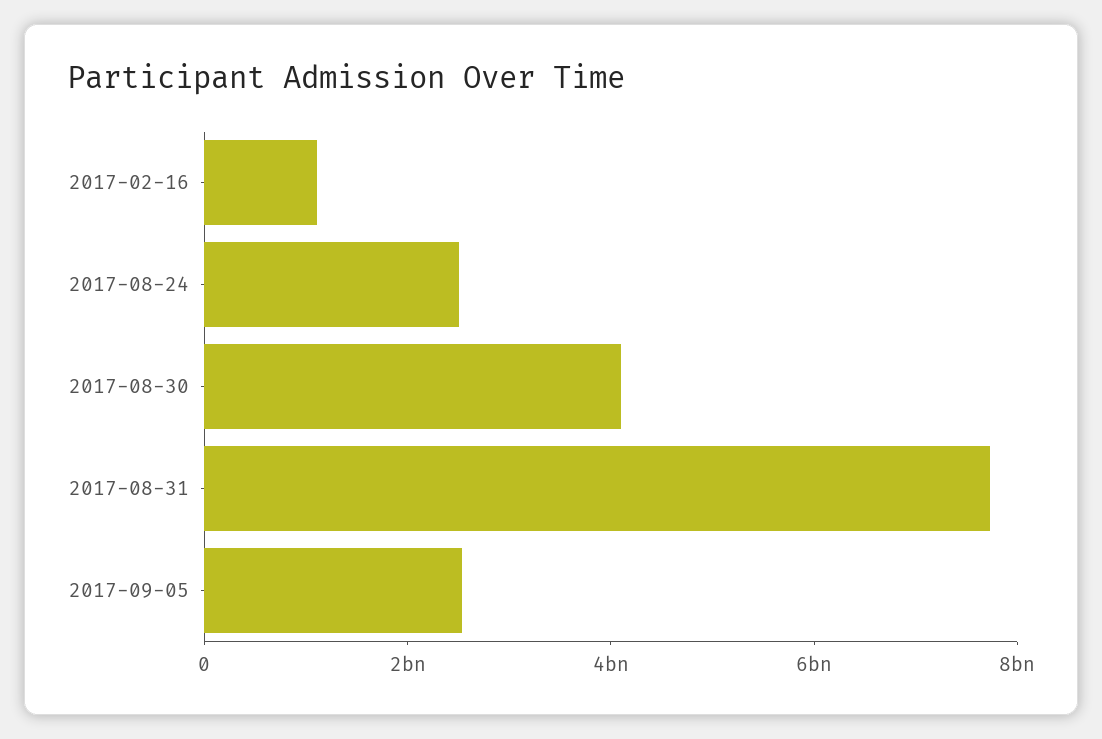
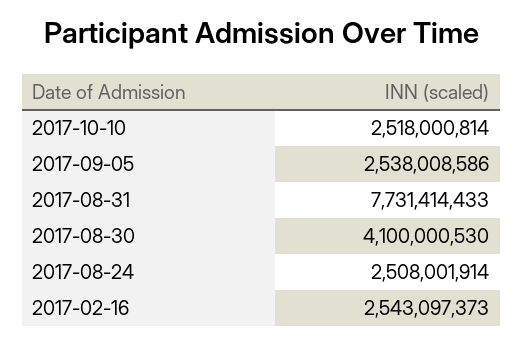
2017-02-16: 1000000000 -> 2543097373
2017-10-10: none -> 2518000814

